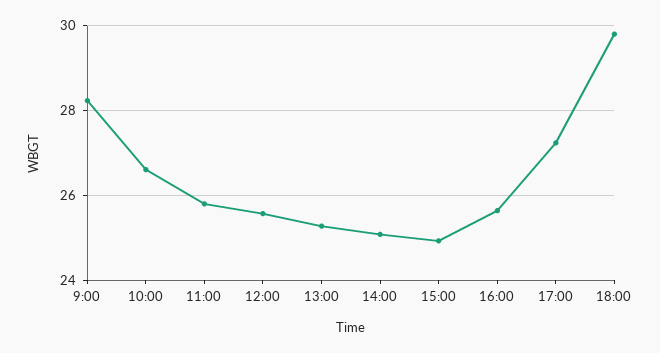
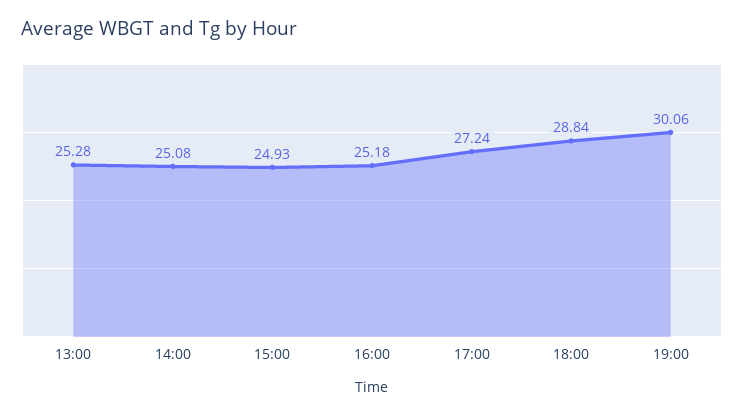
9:00: 28.2 -> none
10:00: 26.6 -> none
11:00: 25.8 -> none
12:00: 25.6 -> none
16:00: 25.6 -> 25.18
18:00: 29.8 -> 28.84
19:00: none -> 30.06

